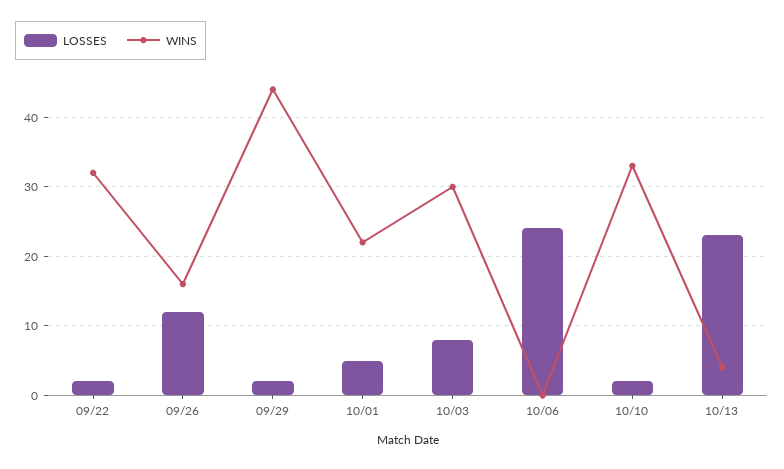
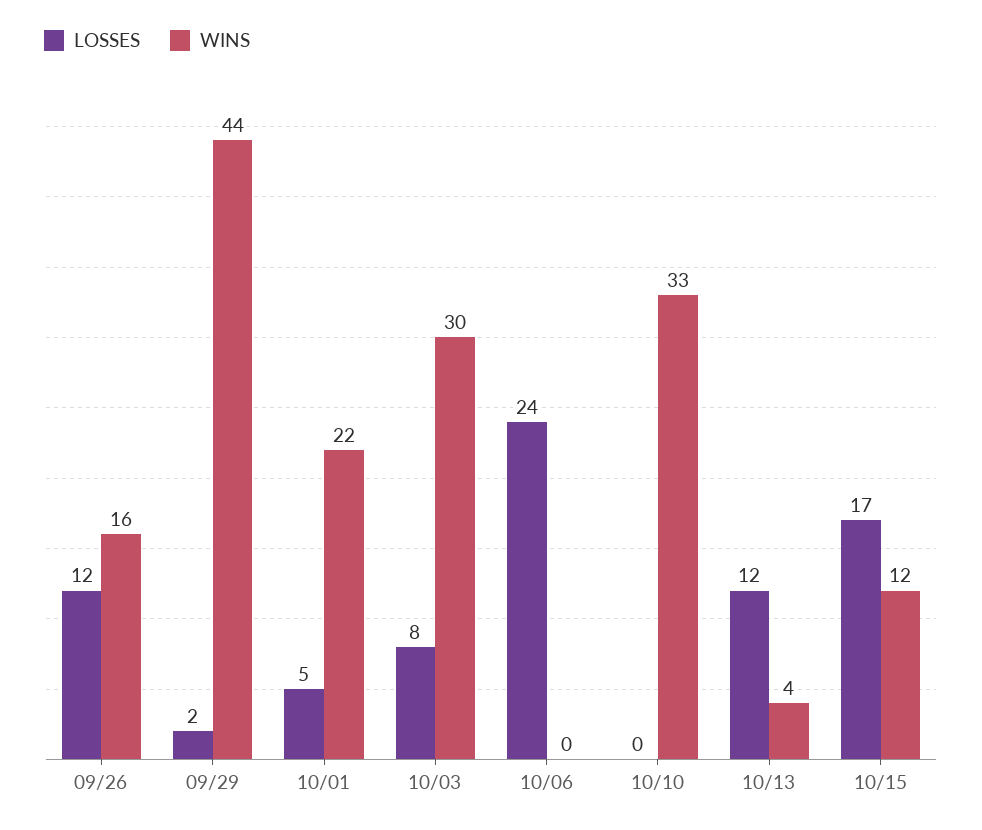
LOSSES, 09/22: 2 -> none
WINS, 09/22: 32 -> none
LOSSES, 10/10: 2 -> 0
LOSSES, 10/13: 23 -> 12
LOSSES, 10/15: none -> 17
WINS, 10/15: none -> 12

